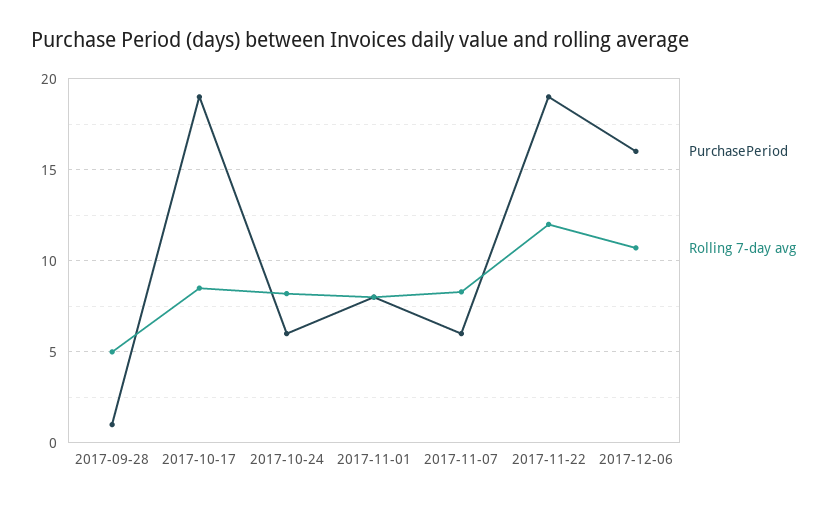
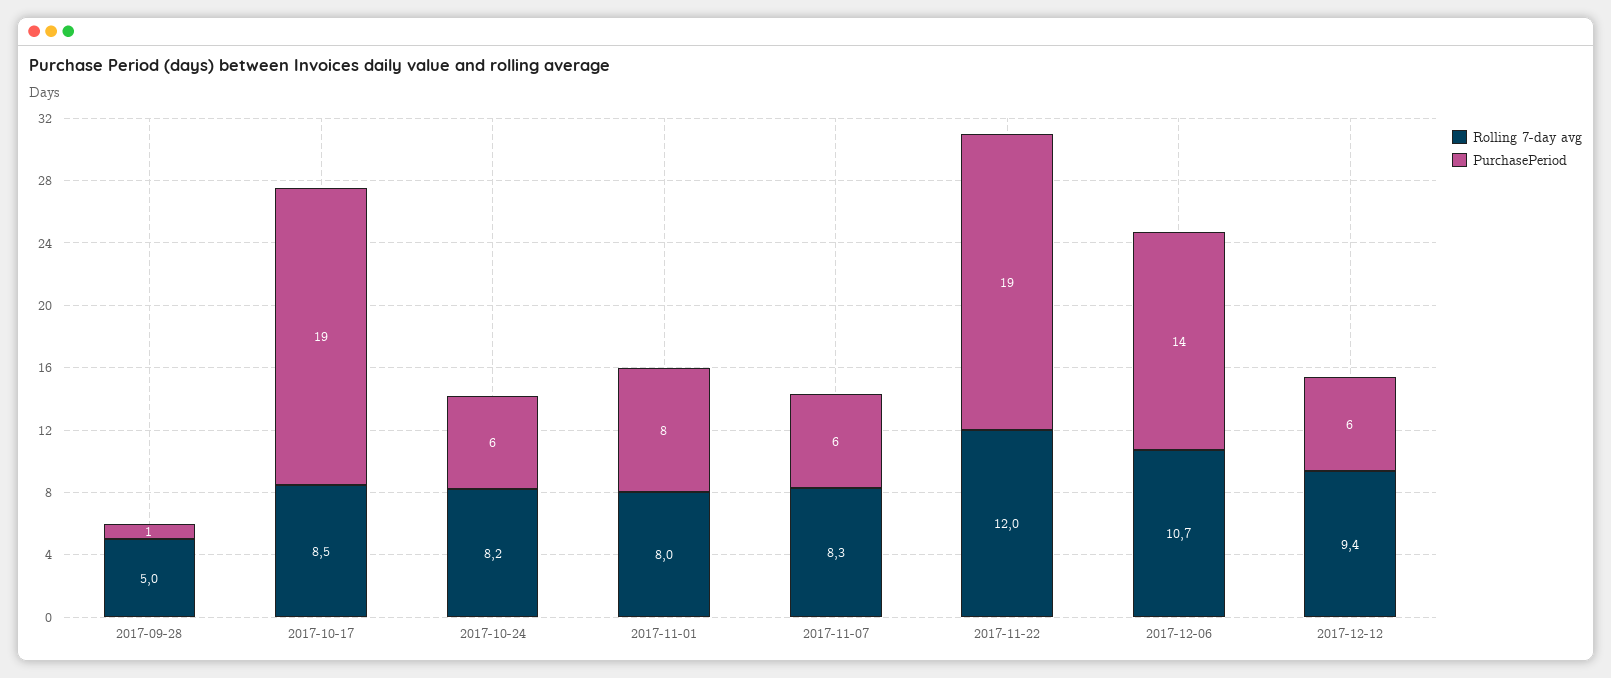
PurchasePeriod, 2017-12-06: 16 -> 14
Rolling 7-day avg, 2017-12-12: none -> 9.4
PurchasePeriod, 2017-12-12: none -> 6

